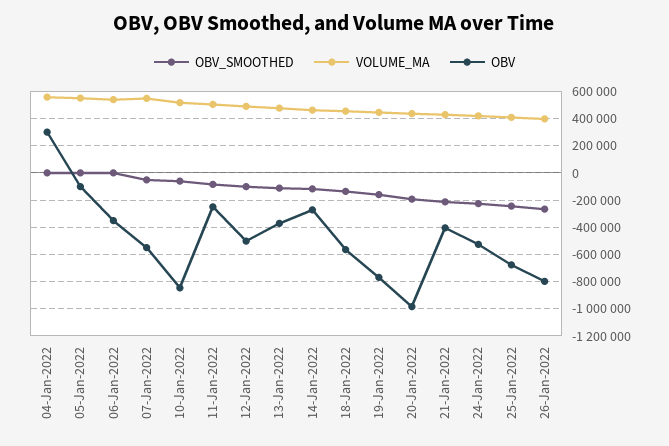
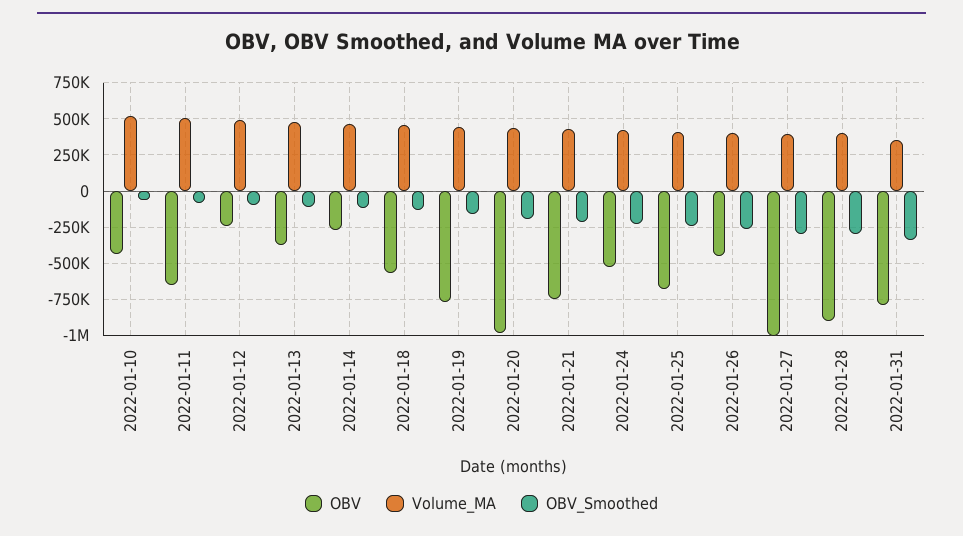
OBV_SMOOTHED, 04-Jan-2022: 0 -> none
VOLUME_MA, 04-Jan-2022: 550000 -> none
OBV, 04-Jan-2022: 300000 -> none
OBV_SMOOTHED, 05-Jan-2022: 0 -> none
VOLUME_MA, 05-Jan-2022: 550000 -> none
OBV, 05-Jan-2022: -100000 -> none
OBV_SMOOTHED, 06-Jan-2022: 0 -> none
VOLUME_MA, 06-Jan-2022: 550000 -> none
OBV, 06-Jan-2022: -350000 -> none
OBV_SMOOTHED, 07-Jan-2022: -50000 -> none
VOLUME_MA, 07-Jan-2022: 550000 -> none
OBV, 07-Jan-2022: -550000 -> none
OBV, 10-Jan-2022: -850000 -> -450000
OBV, 11-Jan-2022: -250000 -> -650000
OBV, 12-Jan-2022: -500000 -> -250000
OBV, 21-Jan-2022: -400000 -> -750000
OBV, 26-Jan-2022: -800000 -> -450000
OBV, 2022-01-27: none -> -1000000
VOLUME_MA, 2022-01-27: none -> 400000
OBV_SMOOTHED, 2022-01-27: none -> -300000
OBV, 2022-01-28: none -> -900000
VOLUME_MA, 2022-01-28: none -> 400000
OBV_SMOOTHED, 2022-01-28: none -> -300000
OBV, 2022-01-31: none -> -800000
VOLUME_MA, 2022-01-31: none -> 350000
OBV_SMOOTHED, 2022-01-31: none -> -350000

